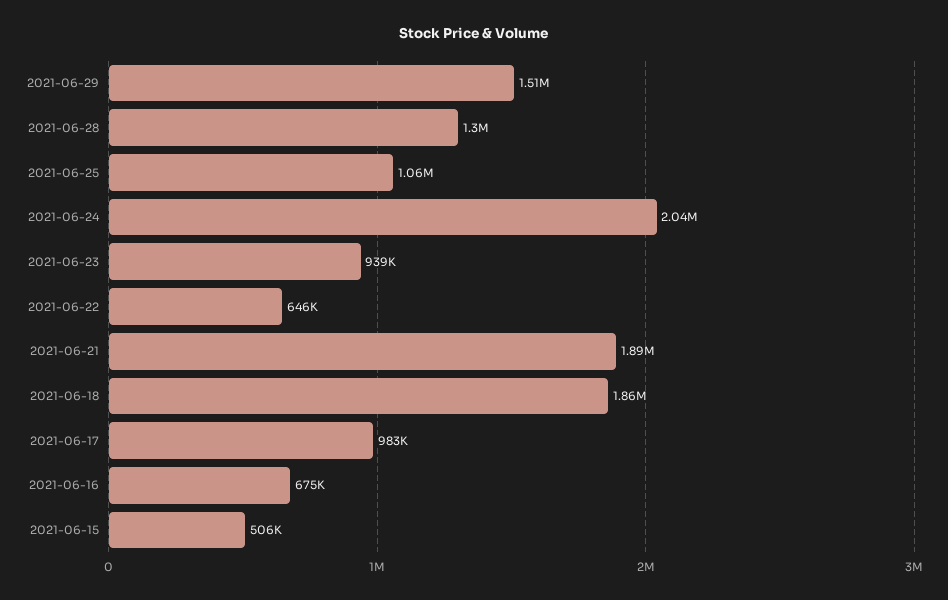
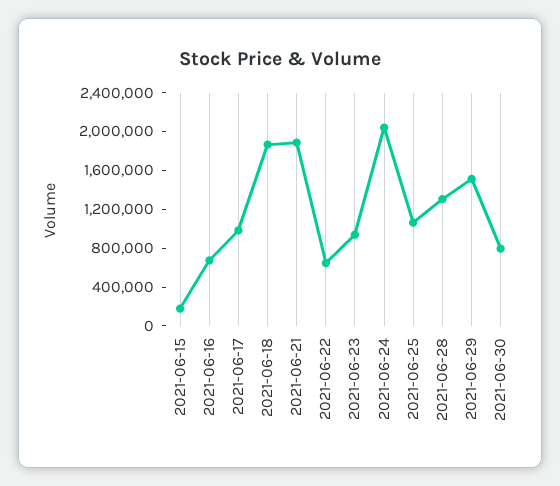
2021-06-15: 506000 -> 200000
2021-06-30: none -> 800000

